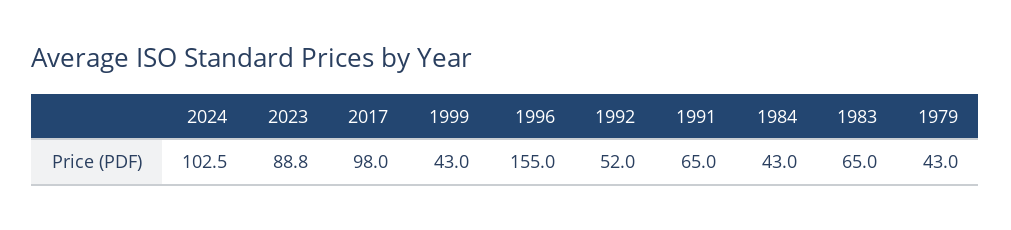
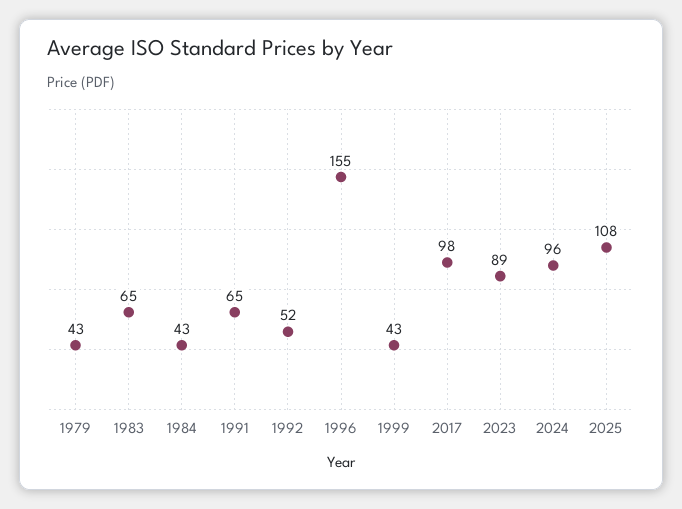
2024: 102.5 -> 96
2025: none -> 108

